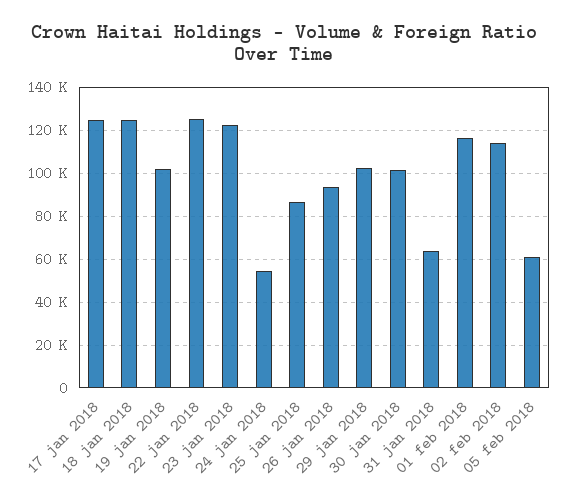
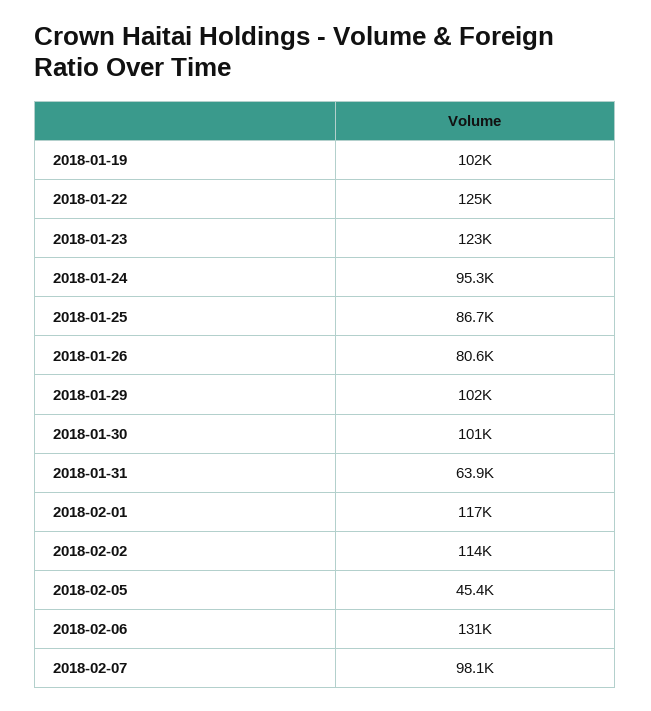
17 jan 2018: 125000 -> none
18 jan 2018: 125000 -> none
24 jan 2018: 55000 -> 95300
26 jan 2018: 95000 -> 80600
05 feb 2018: 60000 -> 45400
2018-02-06: none -> 131000
2018-02-07: none -> 98100

